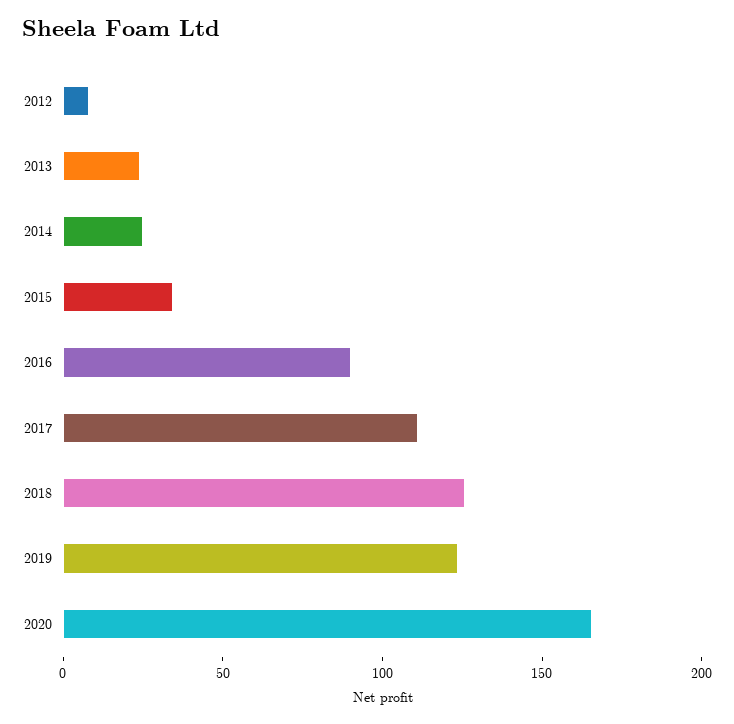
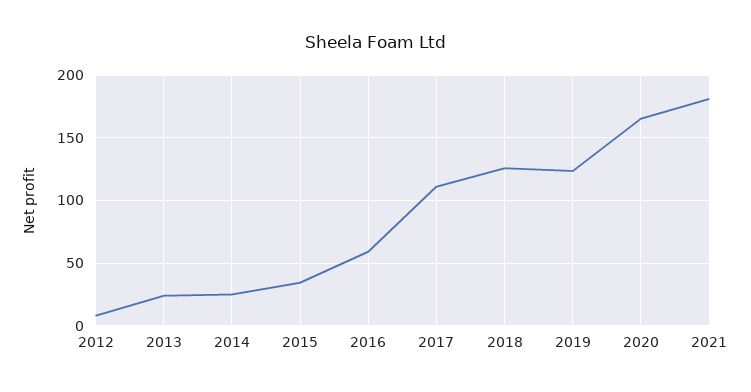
2016: 90 -> 60
2021: none -> 180

